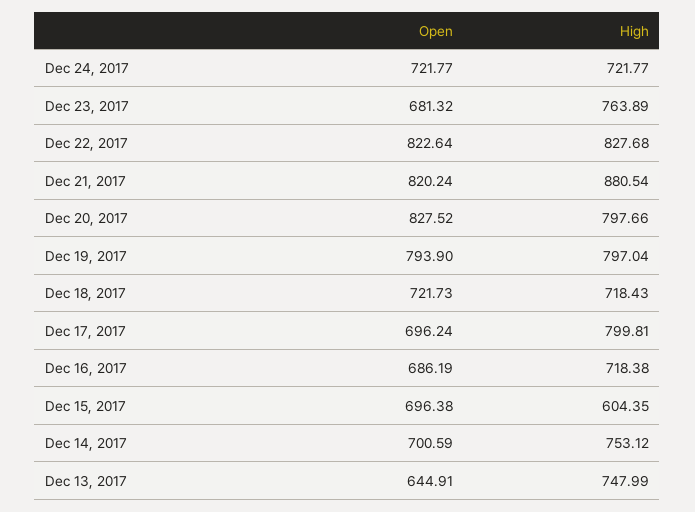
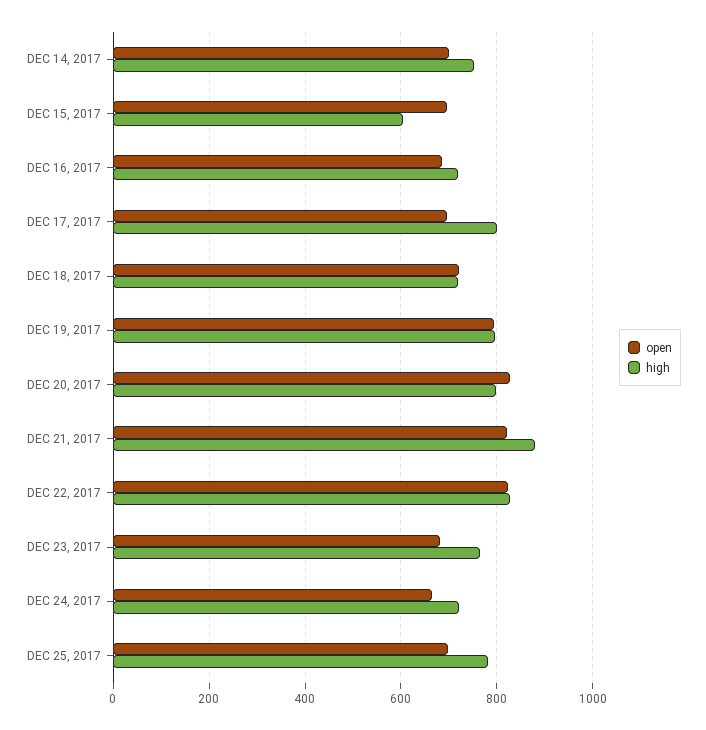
Open, Dec 24, 2017: 721.77 -> 660
Open, Dec 13, 2017: 644.91 -> none
High, Dec 13, 2017: 747.99 -> none
Open, DEC 25, 2017: none -> 700
High, DEC 25, 2017: none -> 780

